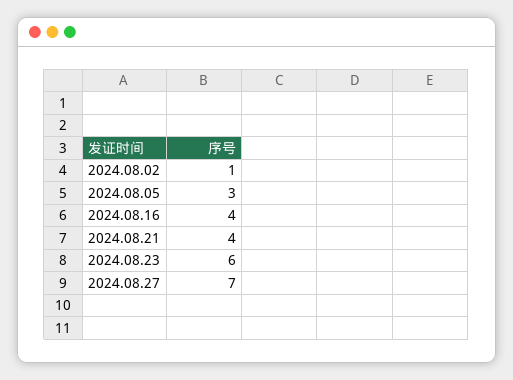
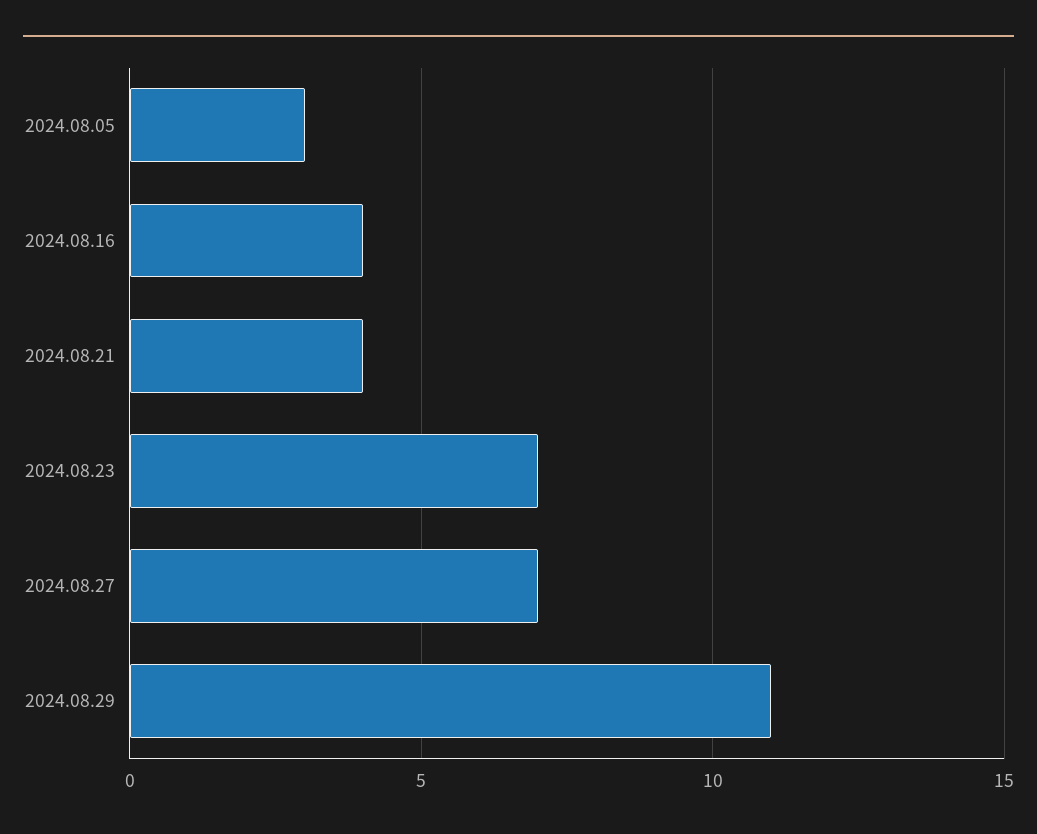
2024.08.02: 1 -> none
2024.08.23: 6 -> 7
2024.08.29: none -> 11

